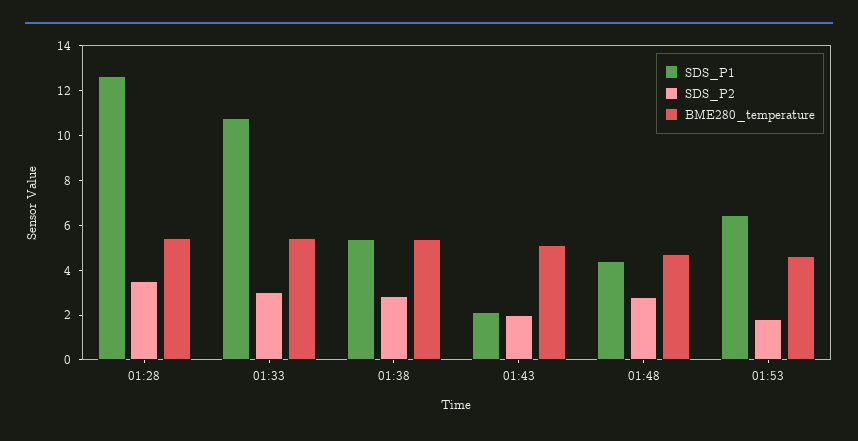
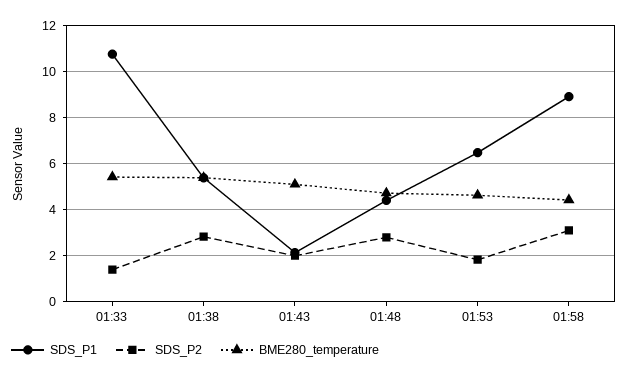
SDS_P1, 01:28: 12.5 -> none
SDS_P2, 01:28: 3.5 -> none
BME280_temperature, 01:28: 5.5 -> none
SDS_P2, 01:33: 3 -> 1.5
SDS_P1, 01:58: none -> 9
SDS_P2, 01:58: none -> 3
BME280_temperature, 01:58: none -> 4.5

